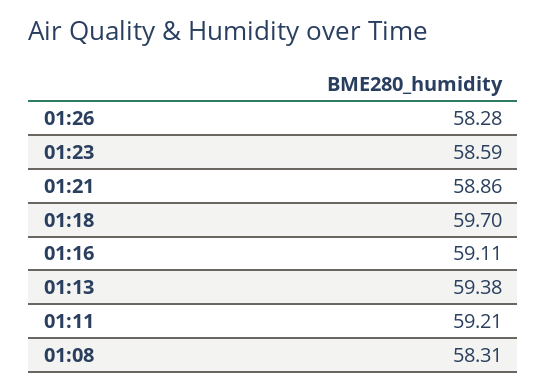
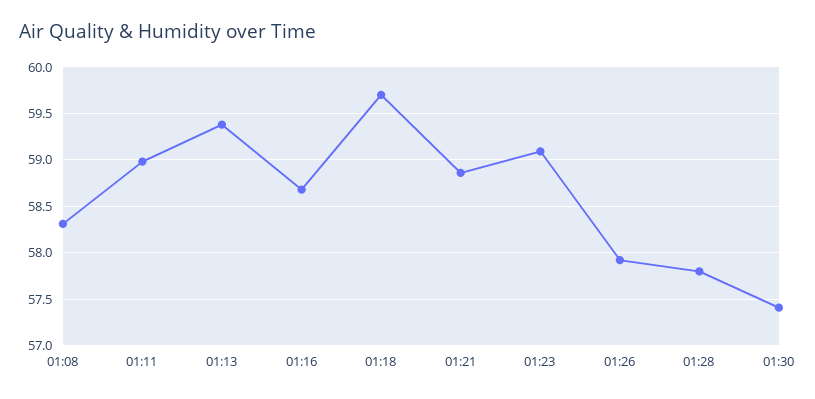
01:26: 58.28 -> 57.9
01:23: 58.59 -> 59.1
01:16: 59.11 -> 58.7
01:11: 59.21 -> 59
01:28: none -> 57.8
01:30: none -> 57.4

